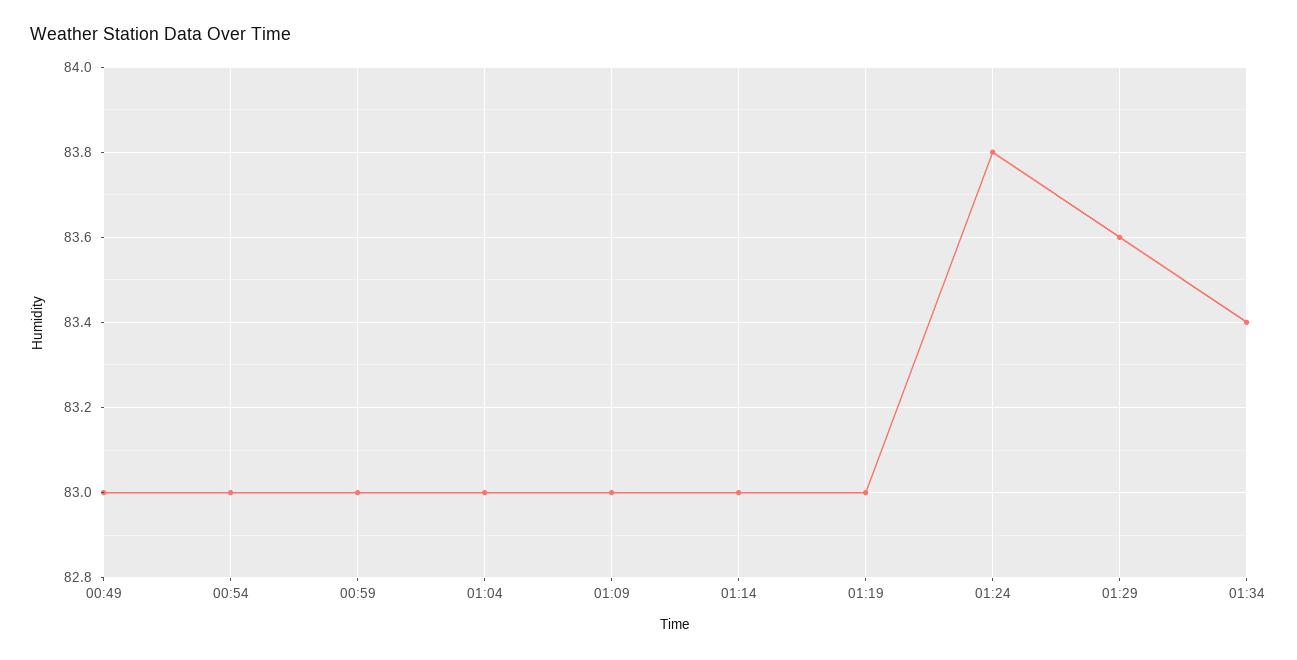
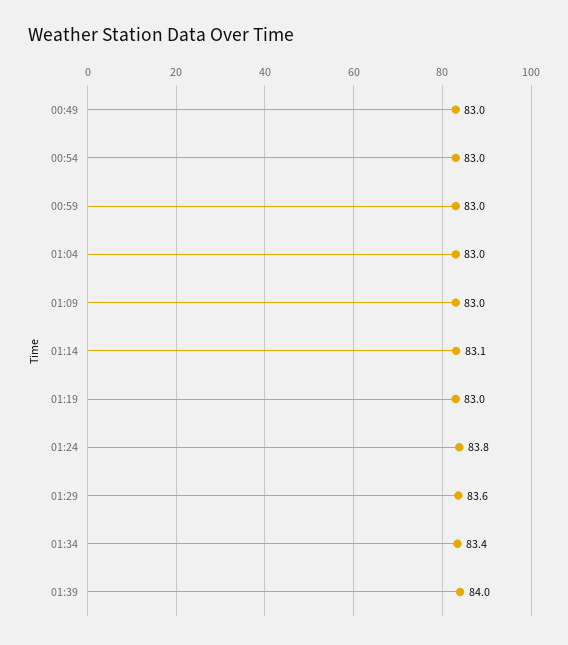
01:14: 83 -> 83.1
01:39: none -> 84

